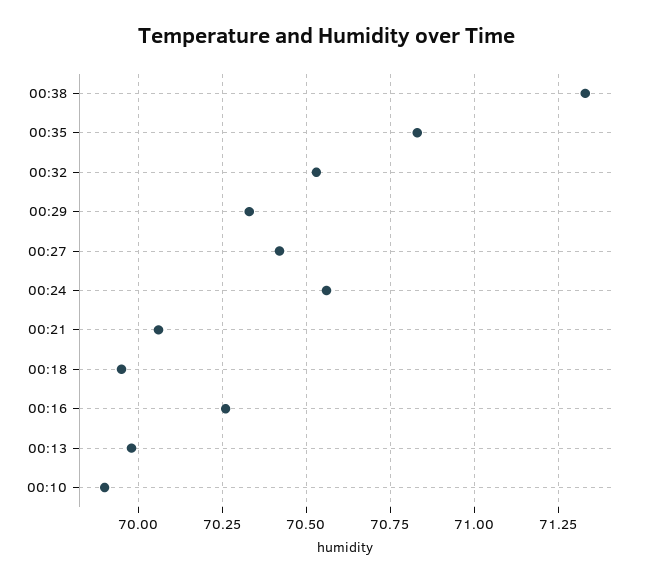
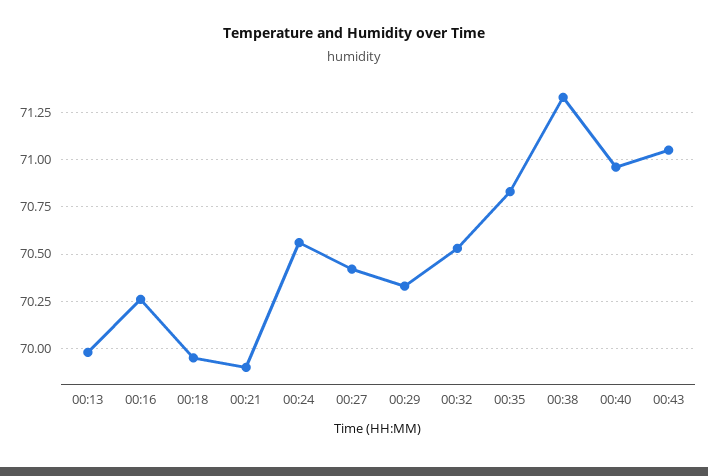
00:21: 70.05 -> 69.9
00:10: 69.9 -> none
00:40: none -> 70.95
00:43: none -> 71.05

